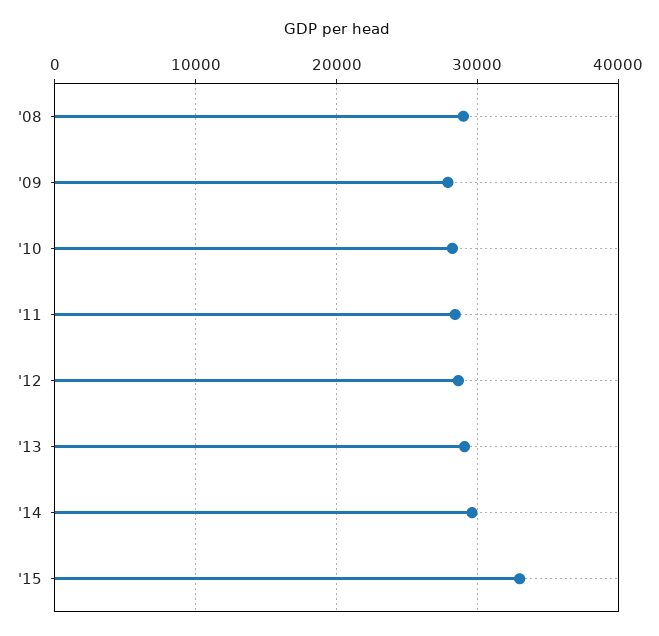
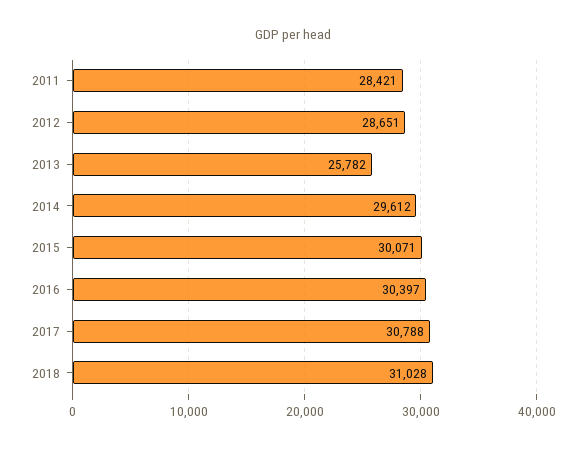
'08: 29000 -> none
'09: 28000 -> none
'10: 28000 -> none
'13: 29000 -> 25782
'15: 33000 -> 30071
2016: none -> 30397
2017: none -> 30788
2018: none -> 31028

